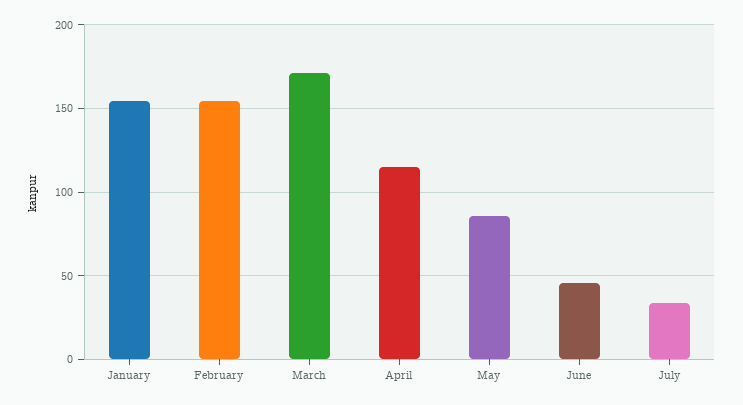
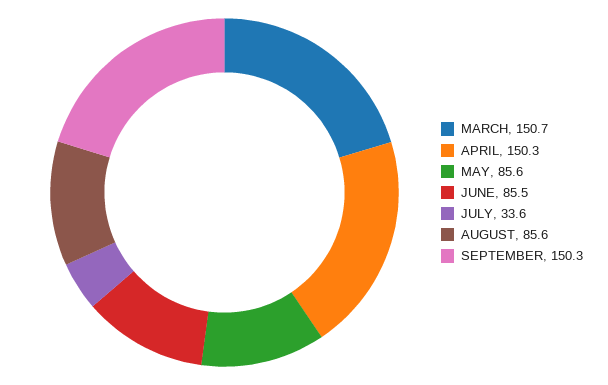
January: 155 -> none
February: 155 -> none
March: 170 -> 150.7
April: 115 -> 150.3
June: 45 -> 85.5
AUGUST: none -> 85.6
SEPTEMBER: none -> 150.3

